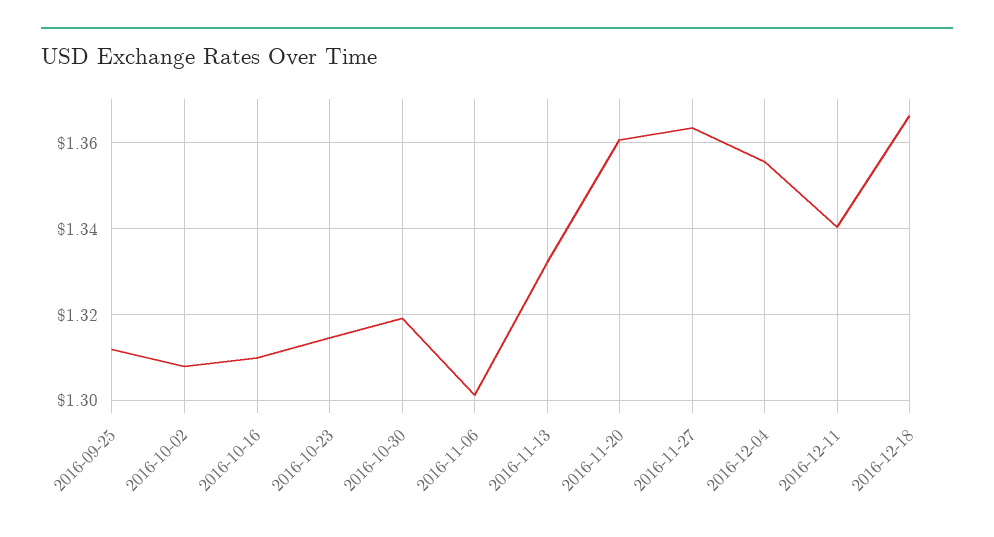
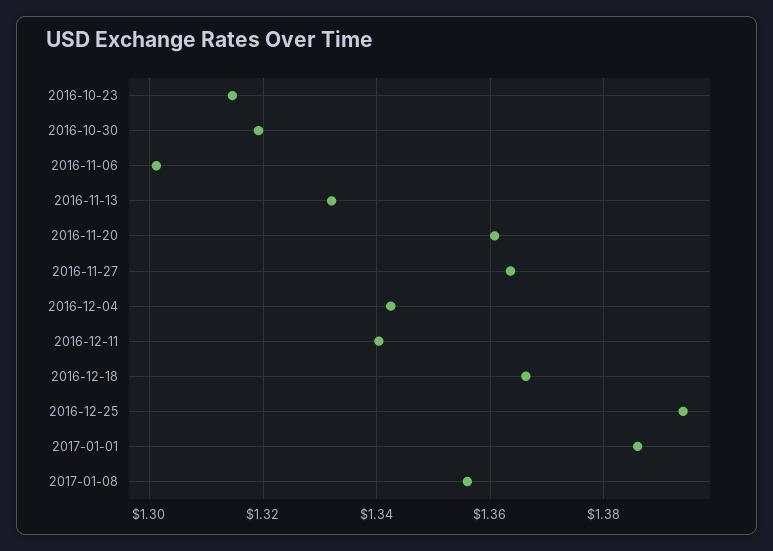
2016-09-25: 1.312 -> none
2016-10-02: 1.308 -> none
2016-10-16: 1.31 -> none
2016-12-04: 1.356 -> 1.342
2016-12-25: none -> 1.394
2017-01-01: none -> 1.386
2017-01-08: none -> 1.356

